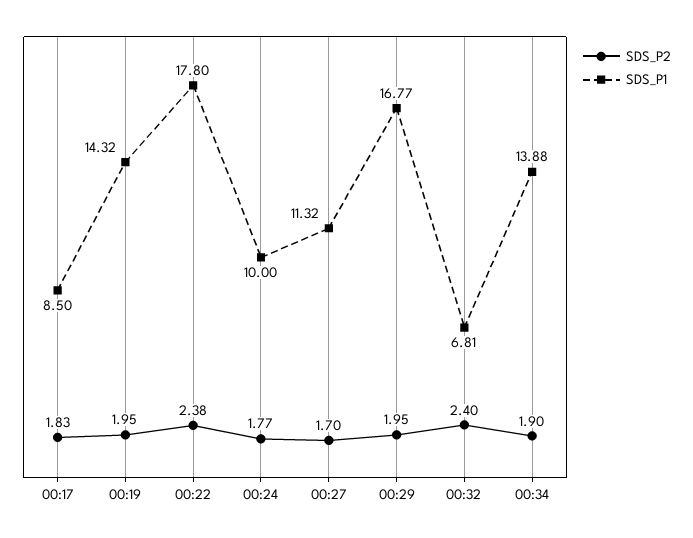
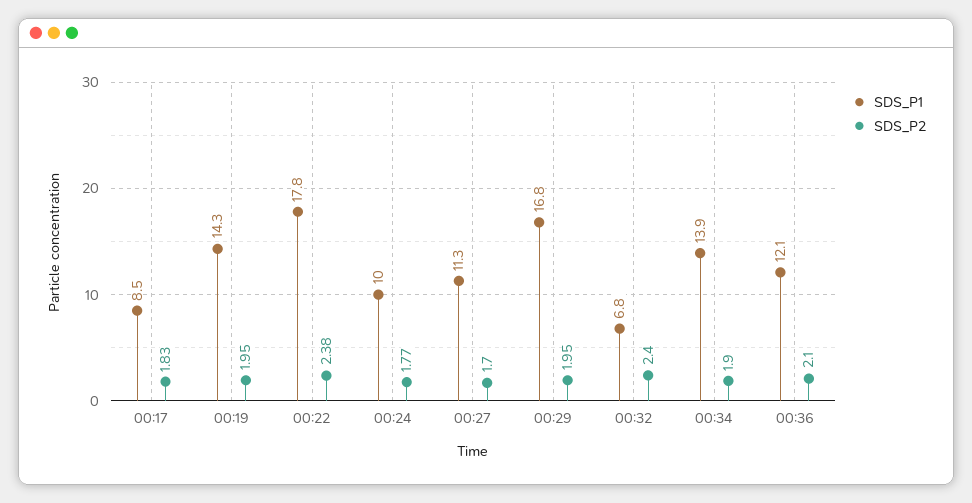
SDS_P1, 00:36: none -> 12.1
SDS_P2, 00:36: none -> 2.1

